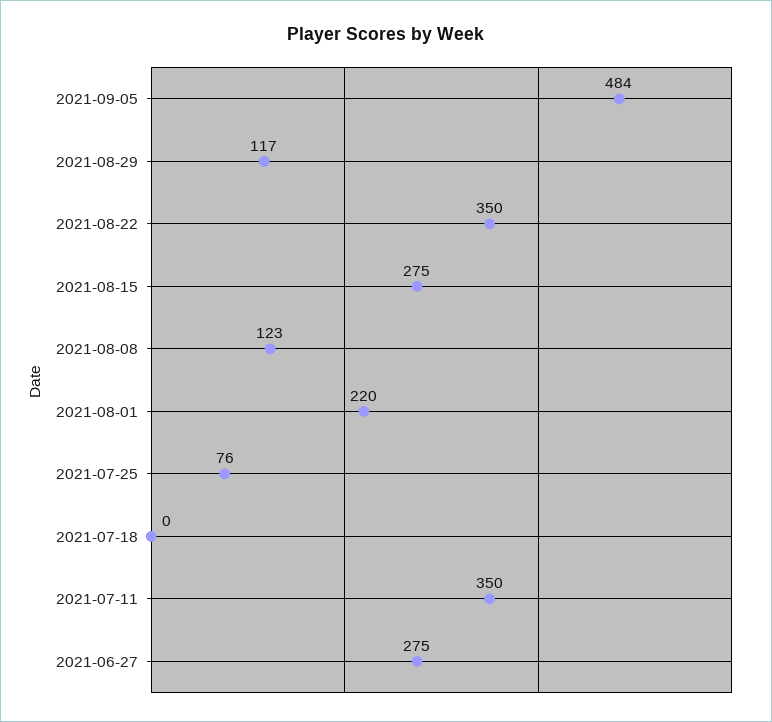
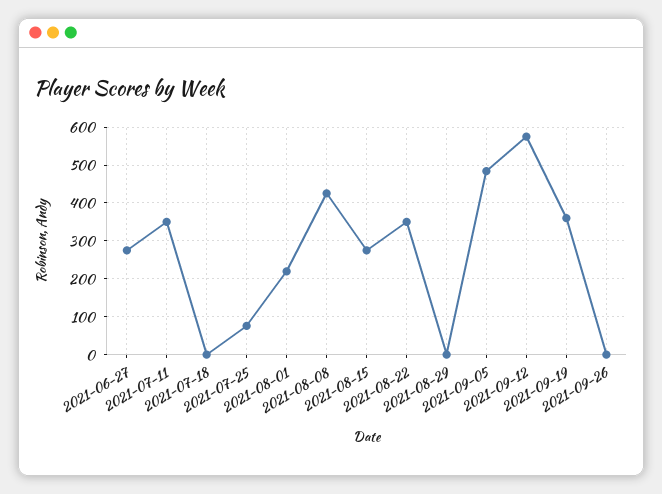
2021-08-29: 117 -> 0
2021-08-08: 123 -> 420
2021-09-12: none -> 580
2021-09-19: none -> 360
2021-09-26: none -> 0

